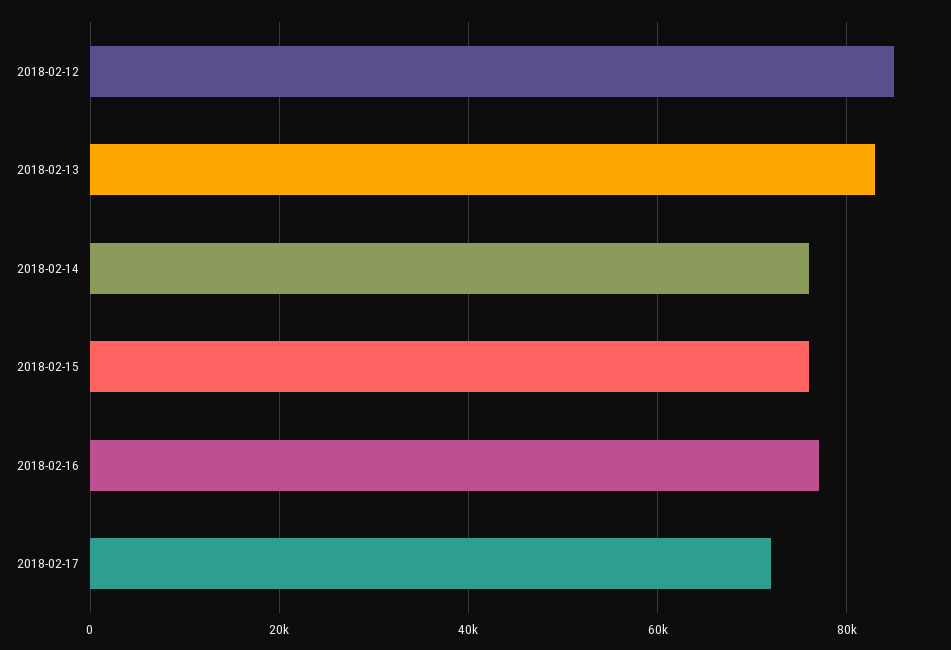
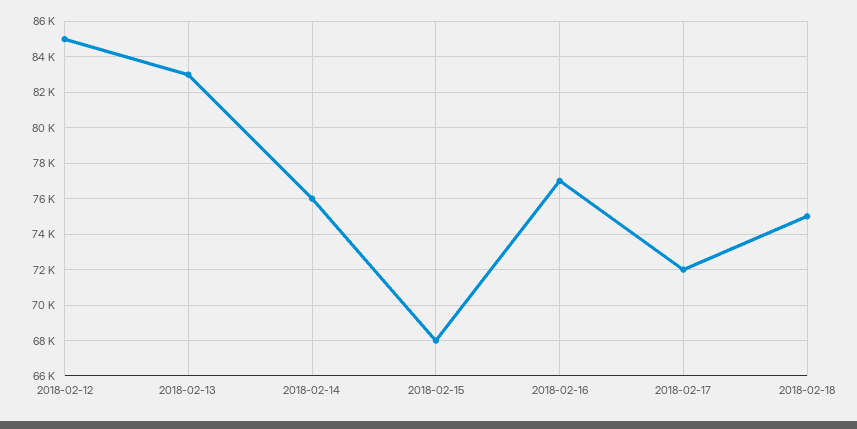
2018-02-15: 76000 -> 68000
2018-02-18: none -> 75000

